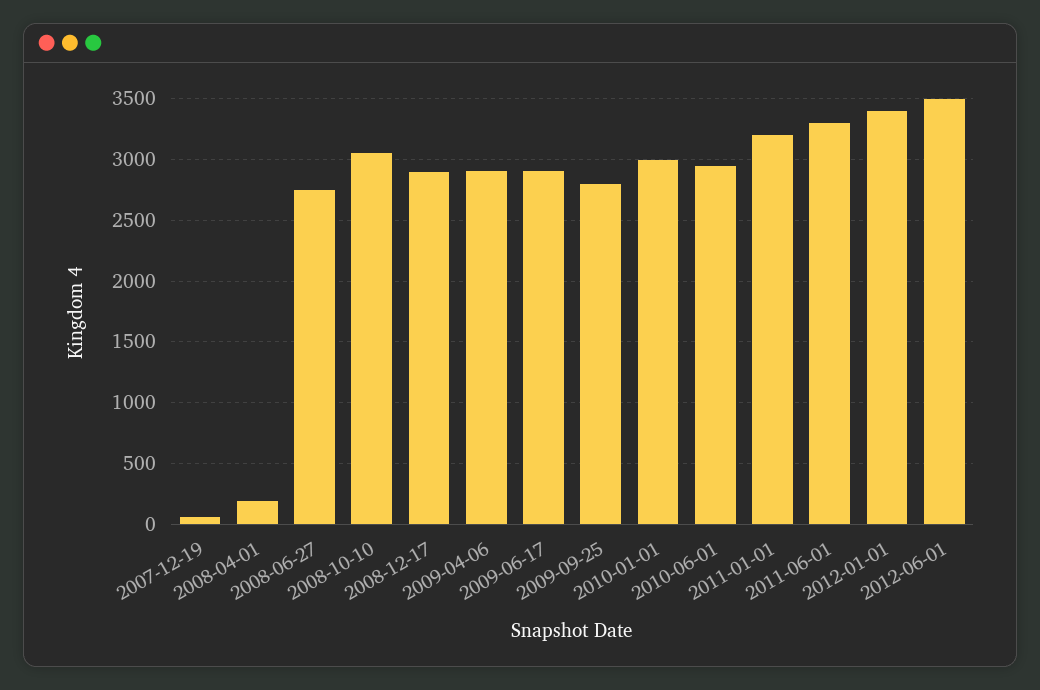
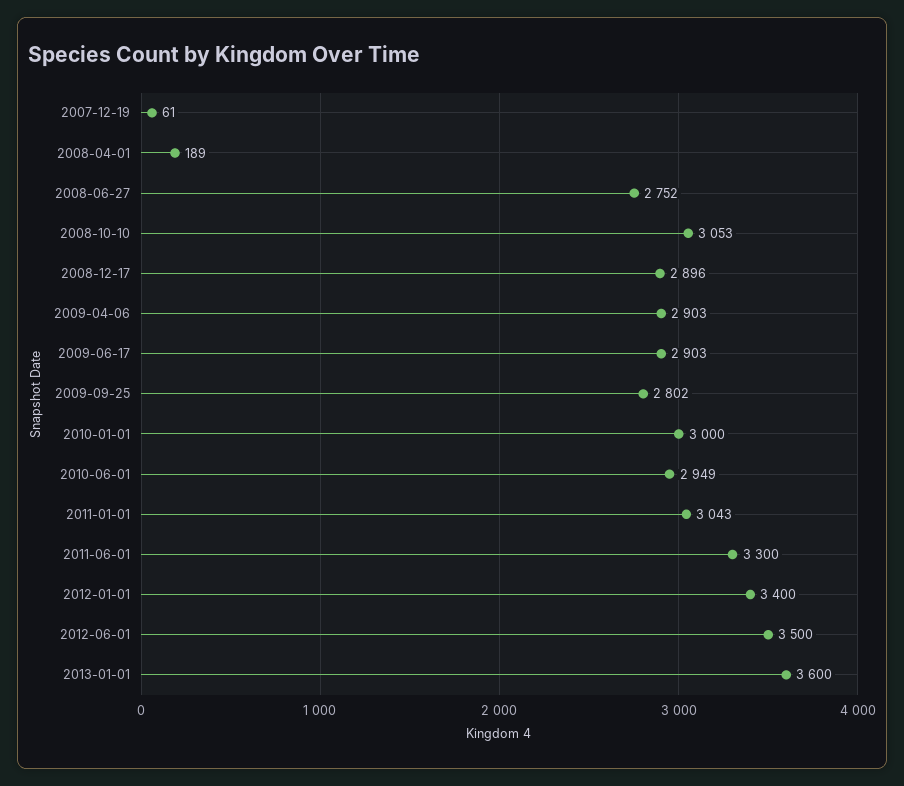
2011-01-01: 3200 -> 3043
2013-01-01: none -> 3600

